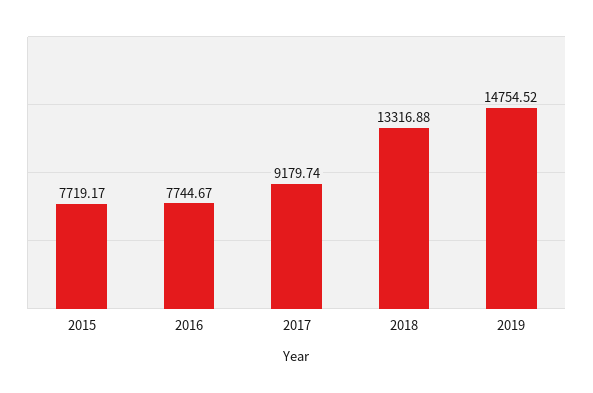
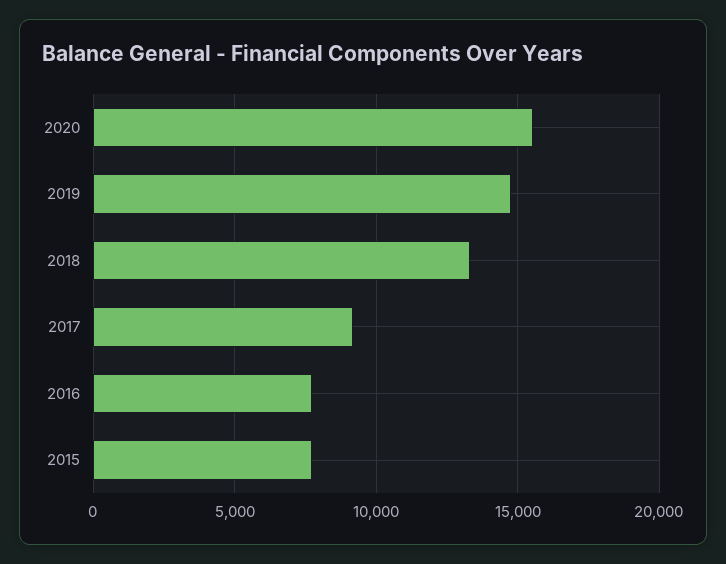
2020: none -> 15500

